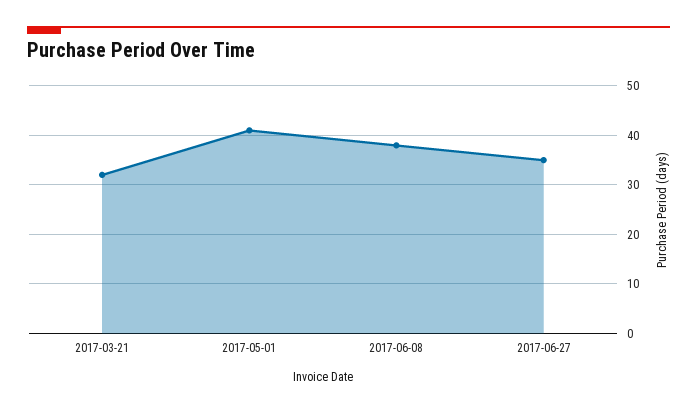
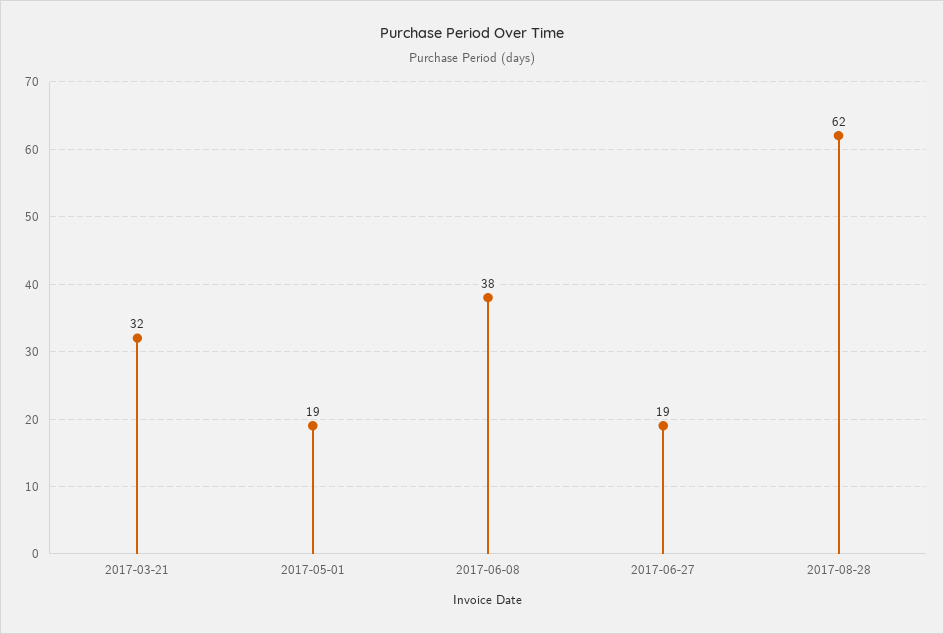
2017-05-01: 40 -> 19
2017-06-27: 35 -> 19
2017-08-28: none -> 62

